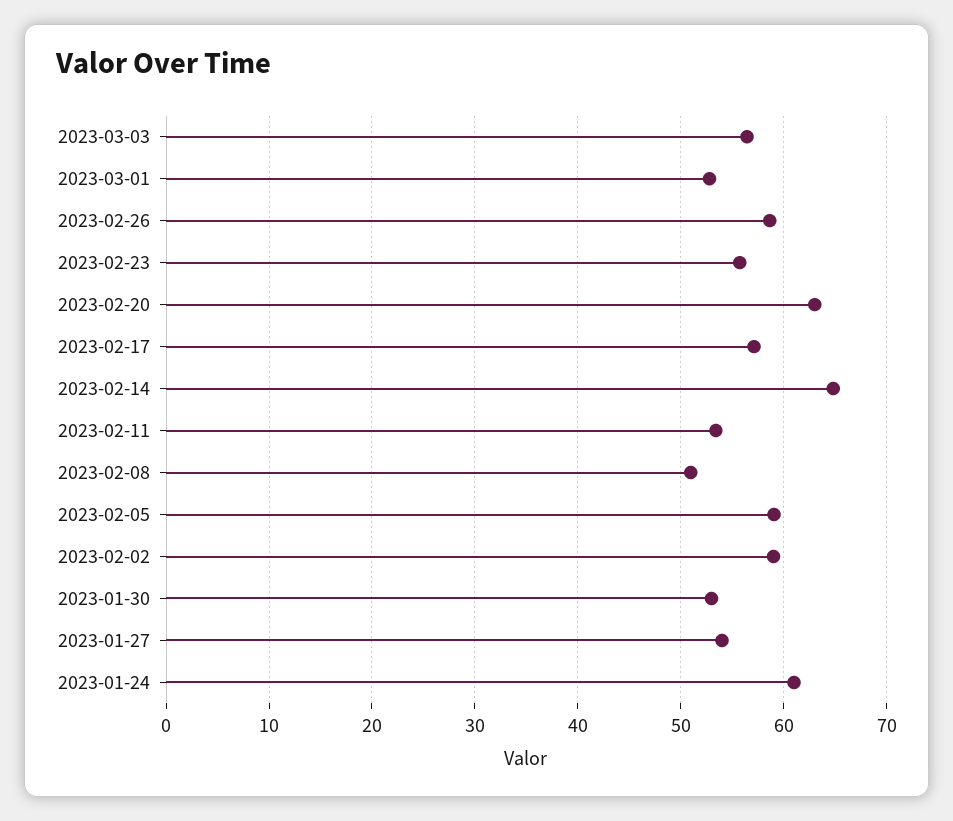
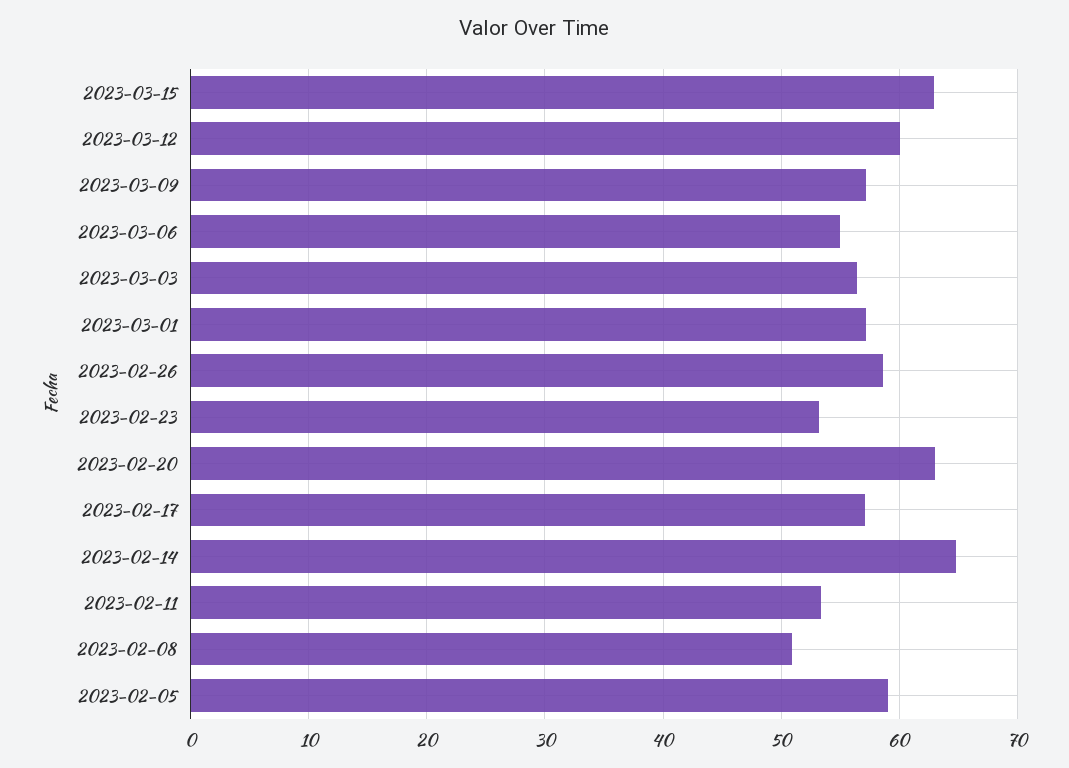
2023-03-01: 53 -> 57
2023-02-23: 56 -> 53
2023-02-02: 59 -> none
2023-01-30: 53 -> none
2023-01-27: 54 -> none
2023-01-24: 61 -> none
2023-03-15: none -> 63
2023-03-12: none -> 60
2023-03-09: none -> 57
2023-03-06: none -> 55

